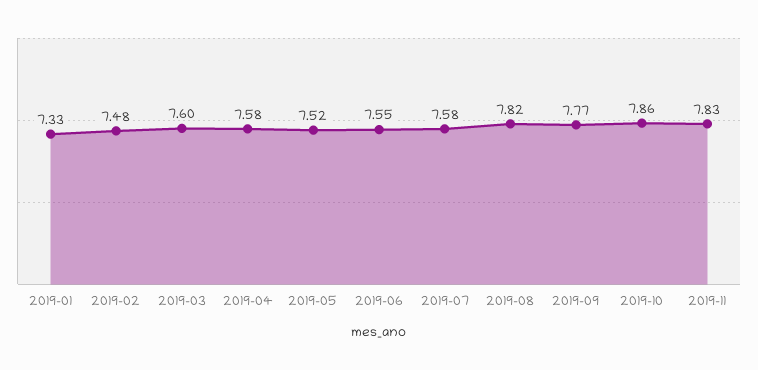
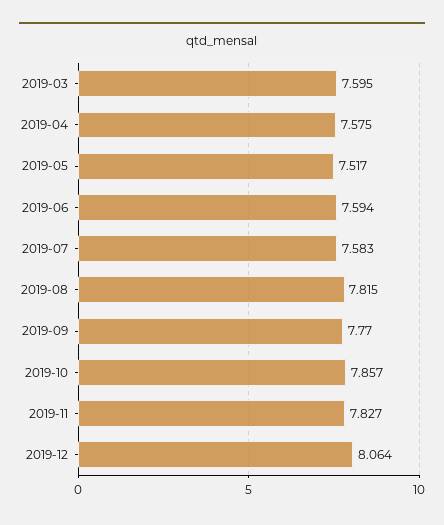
2019-01: 7.33 -> none
2019-02: 7.48 -> none
2019-06: 7.55 -> 7.594
2019-12: none -> 8.064

